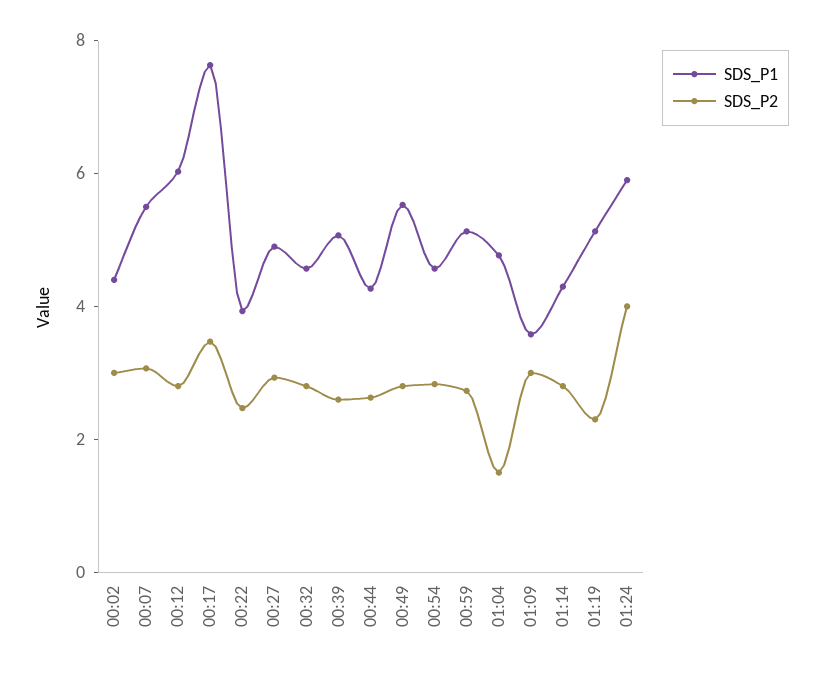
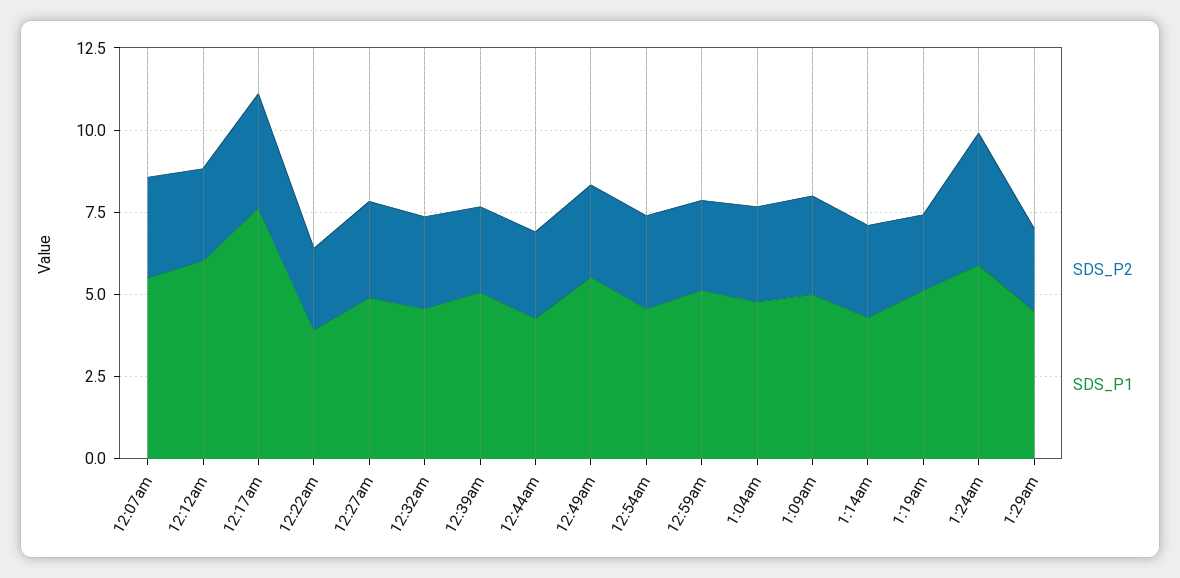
SDS_P1, 00:02: 4.5 -> none
SDS_P2, 00:02: 3 -> none
SDS_P2, 01:04: 1.5 -> 3
SDS_P1, 01:09: 3.5 -> 5
SDS_P2, 1:29am: none -> 2.5
SDS_P1, 1:29am: none -> 4.5

